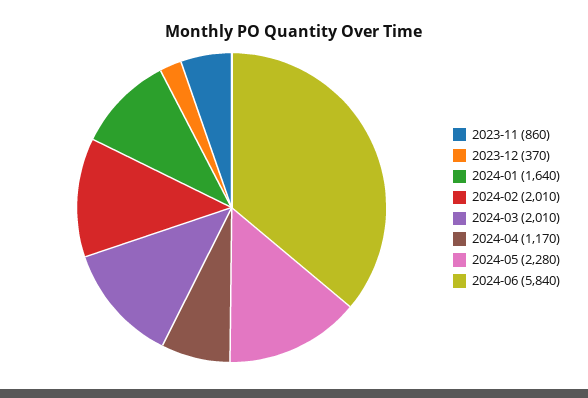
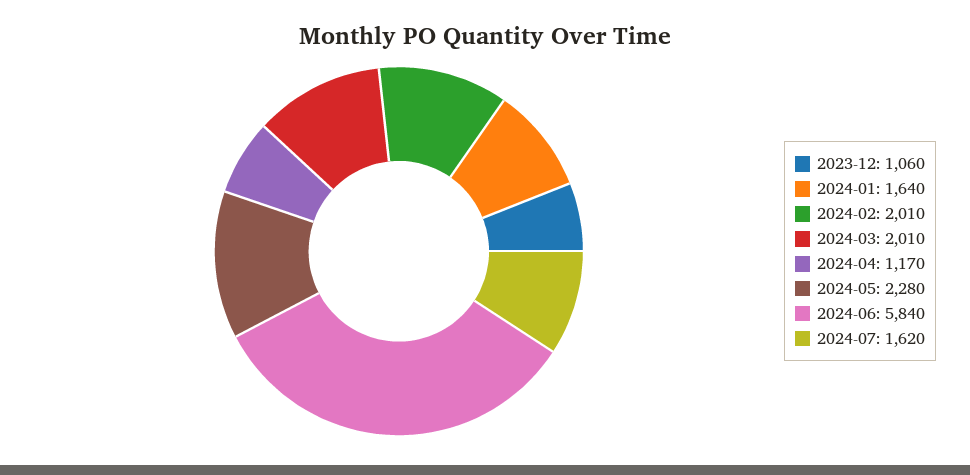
2023-11: 860 -> none
2023-12: 370 -> 1060
2024-07: none -> 1620

